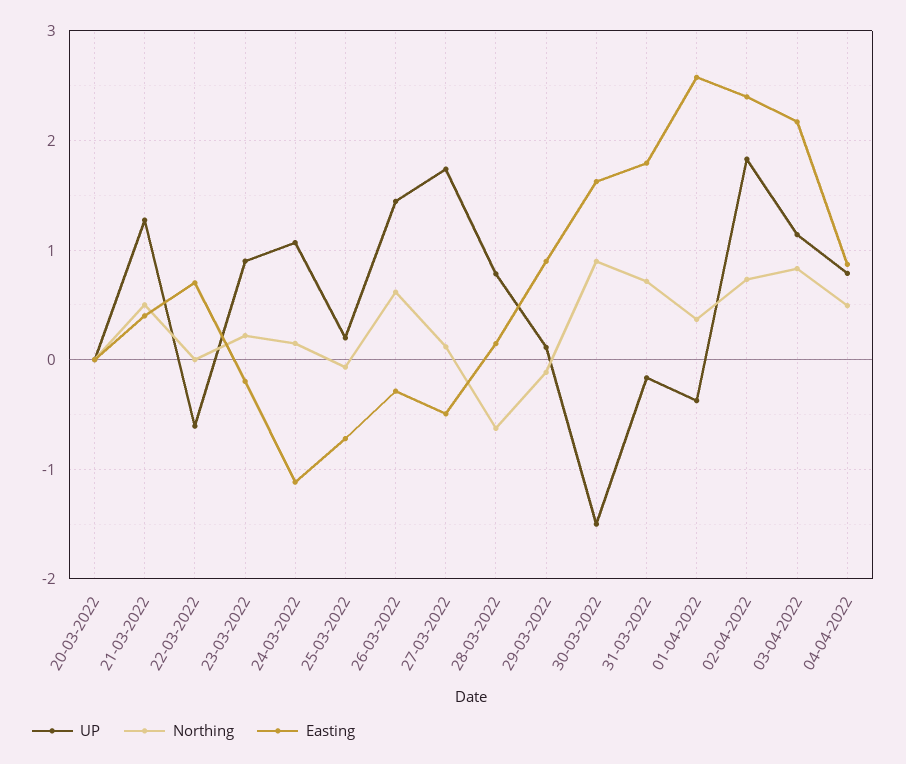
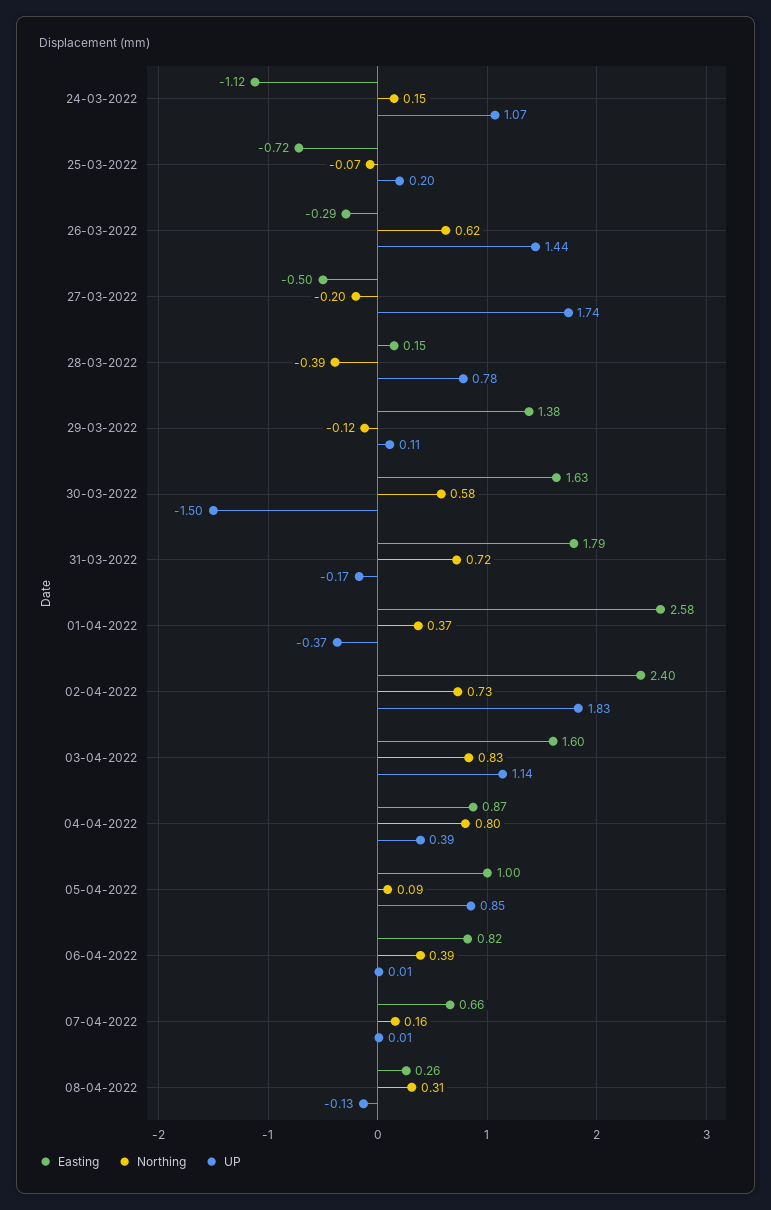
UP, 20-03-2022: 0 -> none
Northing, 20-03-2022: 0 -> none
Easting, 20-03-2022: 0 -> none
UP, 21-03-2022: 1.3 -> none
Northing, 21-03-2022: 0.5 -> none
Easting, 21-03-2022: 0.4 -> none
UP, 22-03-2022: -0.6 -> none
Northing, 22-03-2022: 0 -> none
Easting, 22-03-2022: 0.7 -> none
UP, 23-03-2022: 0.9 -> none
Northing, 23-03-2022: 0.2 -> none
Easting, 23-03-2022: -0.2 -> none
Northing, 27-03-2022: 0.1 -> -0.2
Northing, 28-03-2022: -0.6 -> -0.39
Easting, 29-03-2022: 0.9 -> 1.38
Northing, 30-03-2022: 0.9 -> 0.58
Easting, 03-04-2022: 2.2 -> 1.6
UP, 04-04-2022: 0.8 -> 0.39
Northing, 04-04-2022: 0.5 -> 0.8
Easting, 05-04-2022: none -> 1
Northing, 05-04-2022: none -> 0.09
UP, 05-04-2022: none -> 0.85
Easting, 06-04-2022: none -> 0.82
Northing, 06-04-2022: none -> 0.39
UP, 06-04-2022: none -> 0.01
Easting, 07-04-2022: none -> 0.66
Northing, 07-04-2022: none -> 0.16
UP, 07-04-2022: none -> 0.01
Easting, 08-04-2022: none -> 0.26
Northing, 08-04-2022: none -> 0.31
UP, 08-04-2022: none -> -0.13

